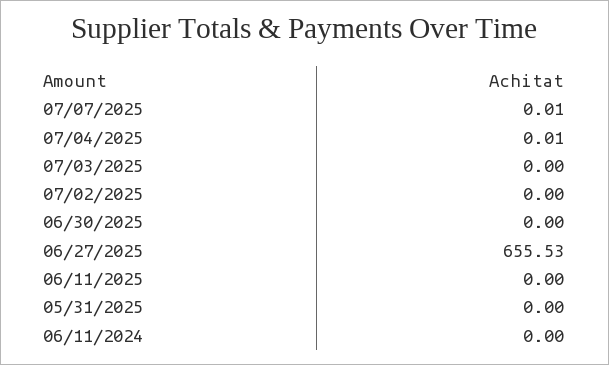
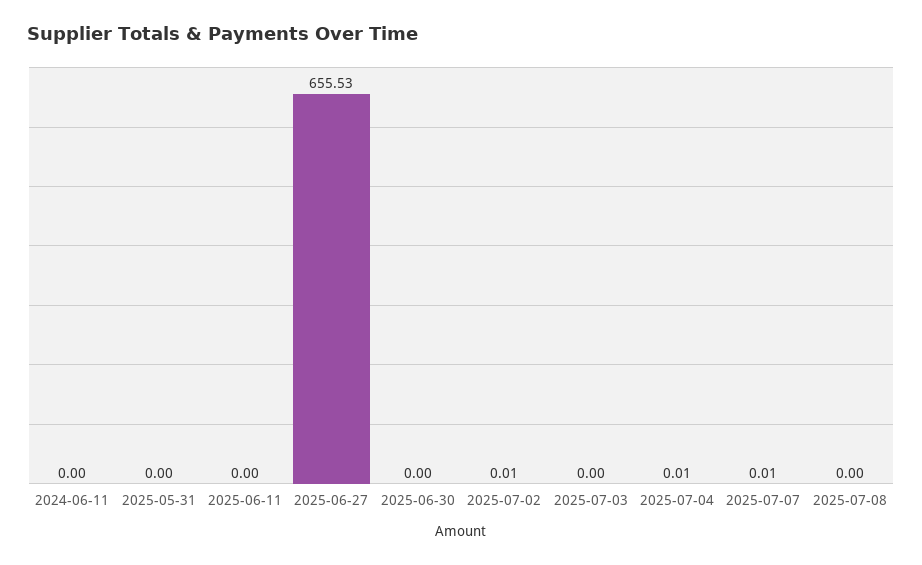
07/02/2025: 0 -> 0.01
2025-07-08: none -> 0

